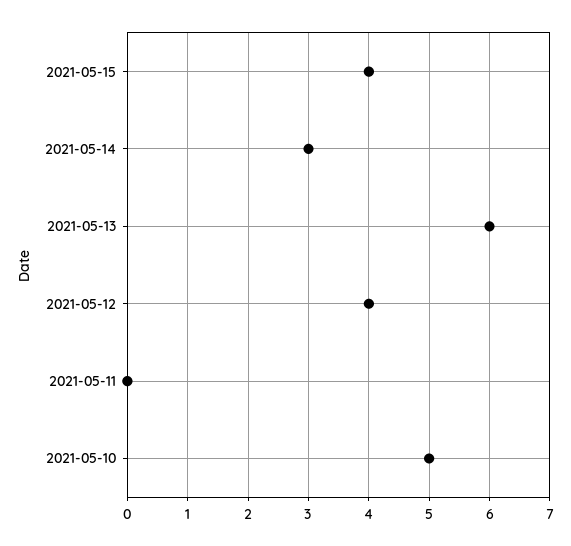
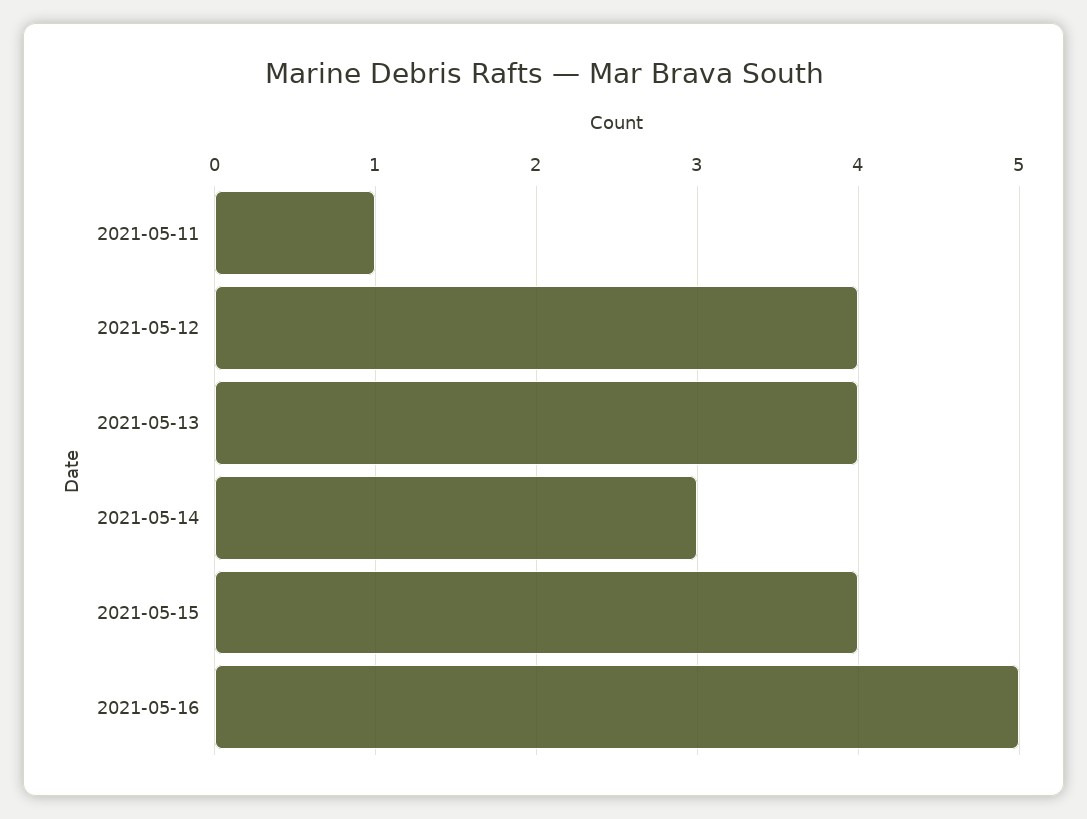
2021-05-13: 6 -> 4
2021-05-11: 0 -> 1
2021-05-10: 5 -> none
2021-05-16: none -> 5

